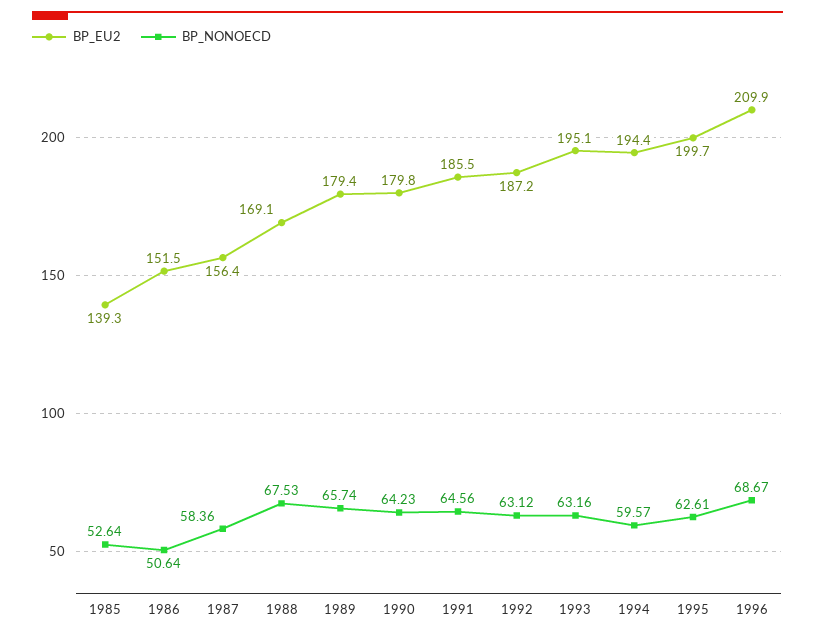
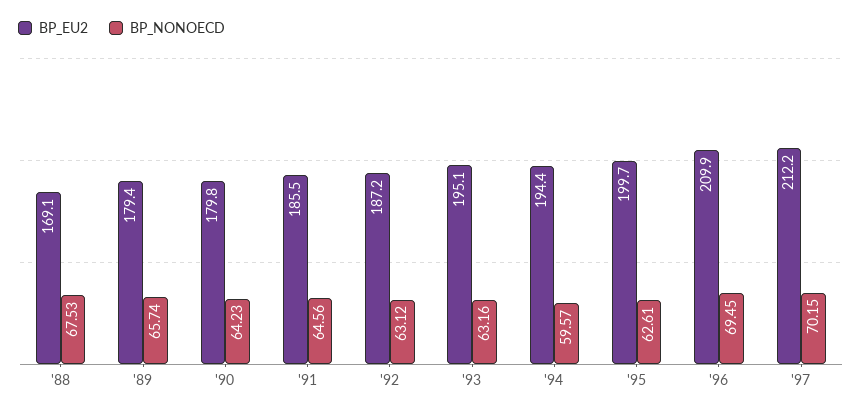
BP_EU2, 1985: 139.3 -> none
BP_NONOECD, 1985: 52.64 -> none
BP_EU2, 1986: 151.5 -> none
BP_NONOECD, 1986: 50.64 -> none
BP_EU2, 1987: 156.4 -> none
BP_NONOECD, 1987: 58.36 -> none
BP_NONOECD, 1996: 68.67 -> 69.45
BP_EU2, '97: none -> 212.2
BP_NONOECD, '97: none -> 70.15

